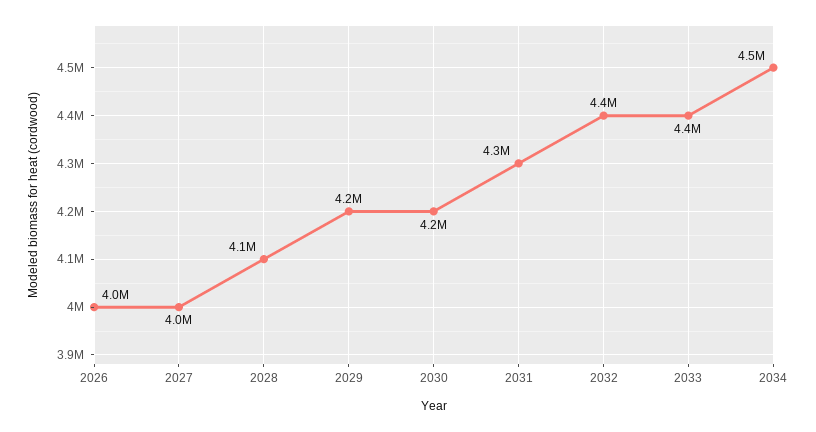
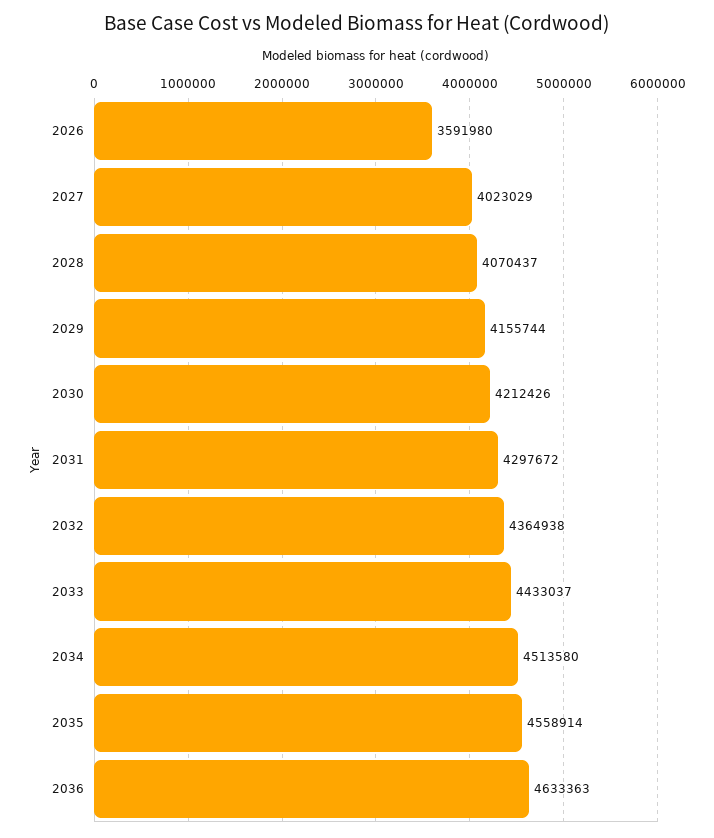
2026: 4000000 -> 3591980
2035: none -> 4558914
2036: none -> 4633363

